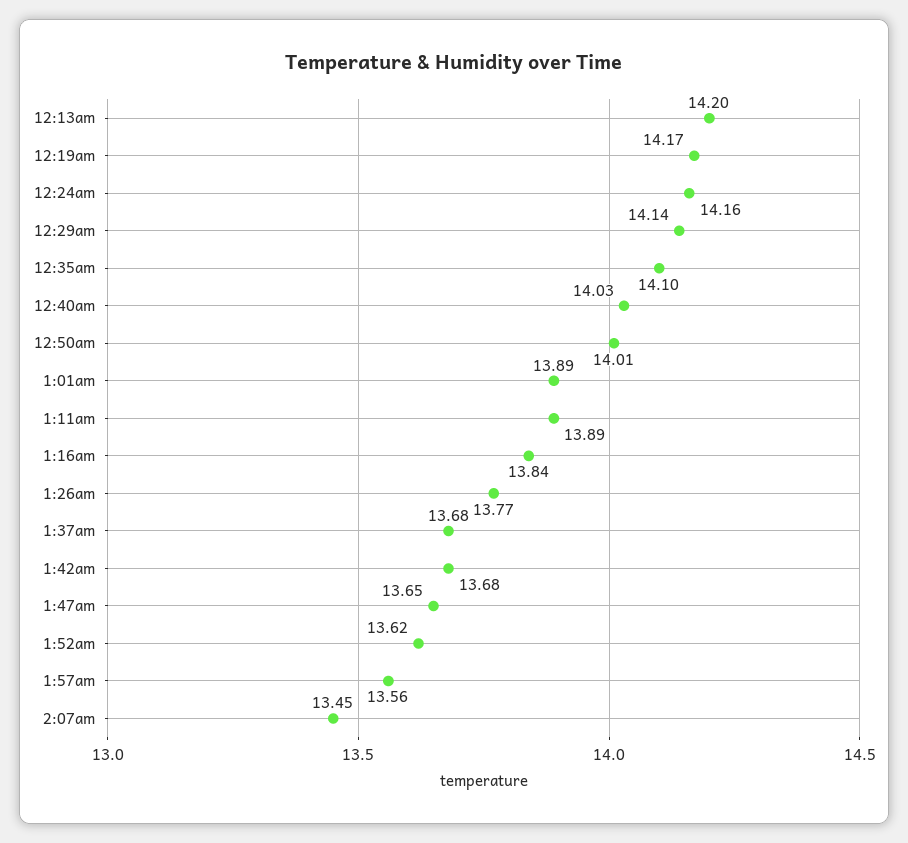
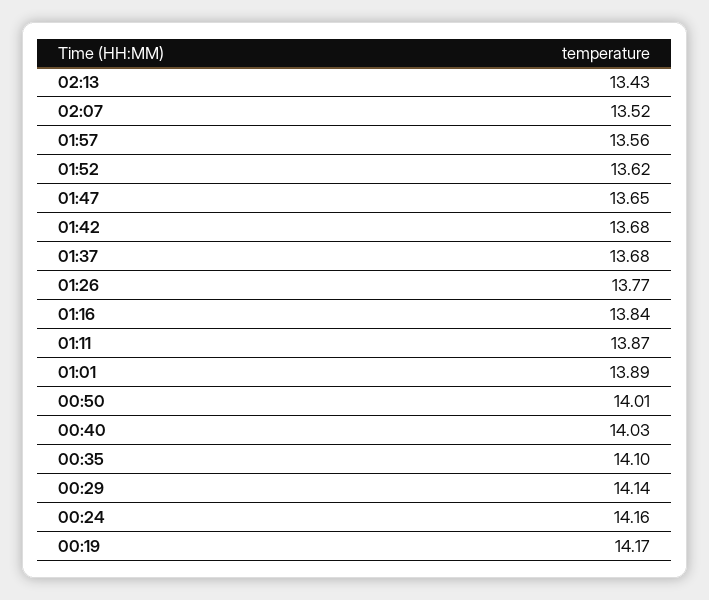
12:13am: 14.2 -> none
1:11am: 13.89 -> 13.87
2:07am: 13.45 -> 13.52
02:13: none -> 13.43

